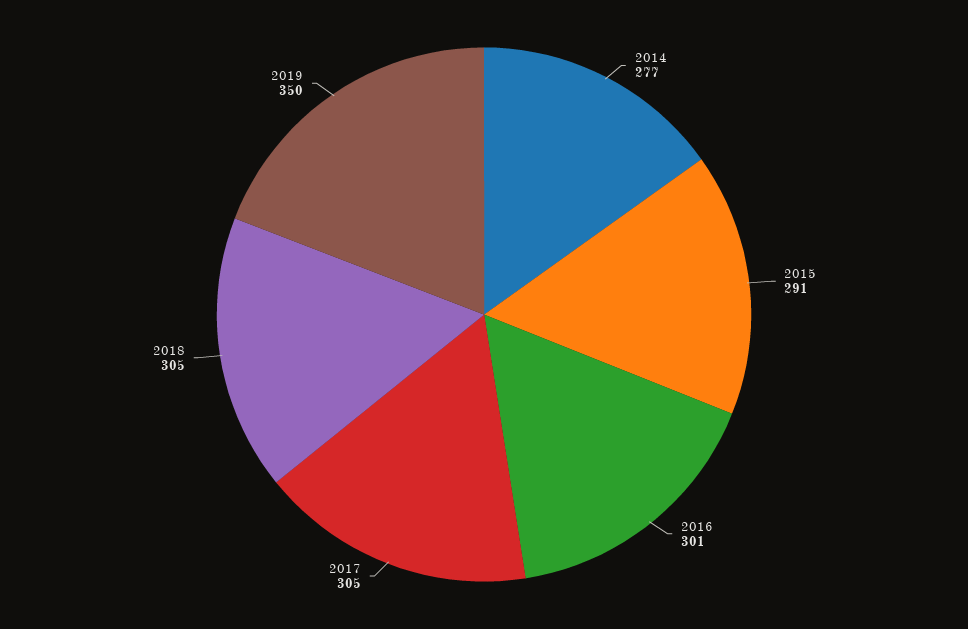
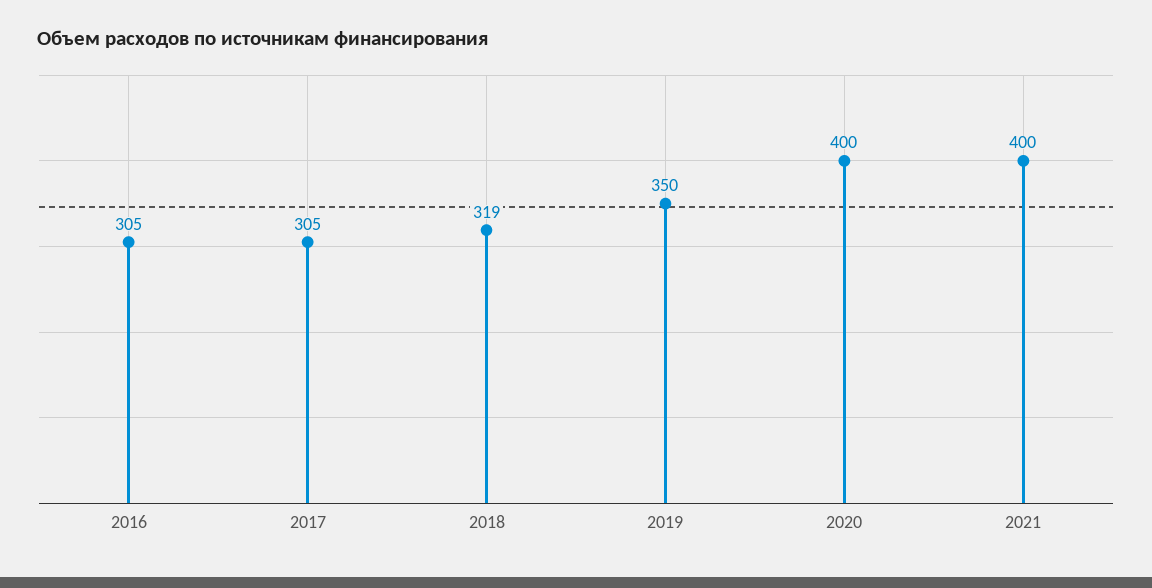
2014: 277 -> none
2015: 291 -> none
2016: 301 -> 305
2018: 305 -> 319
2020: none -> 400
2021: none -> 400

